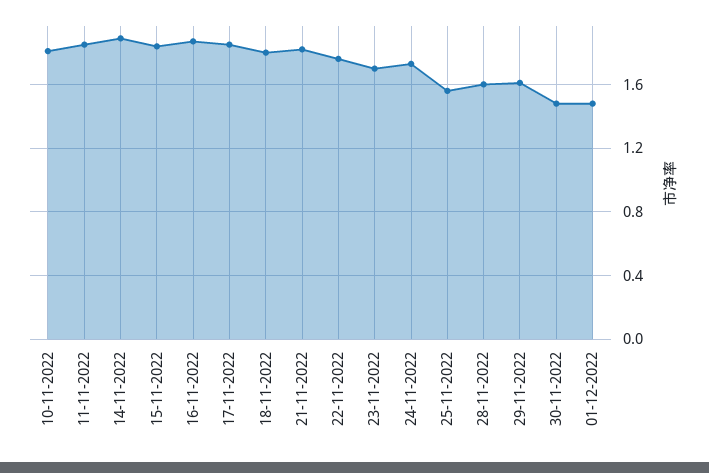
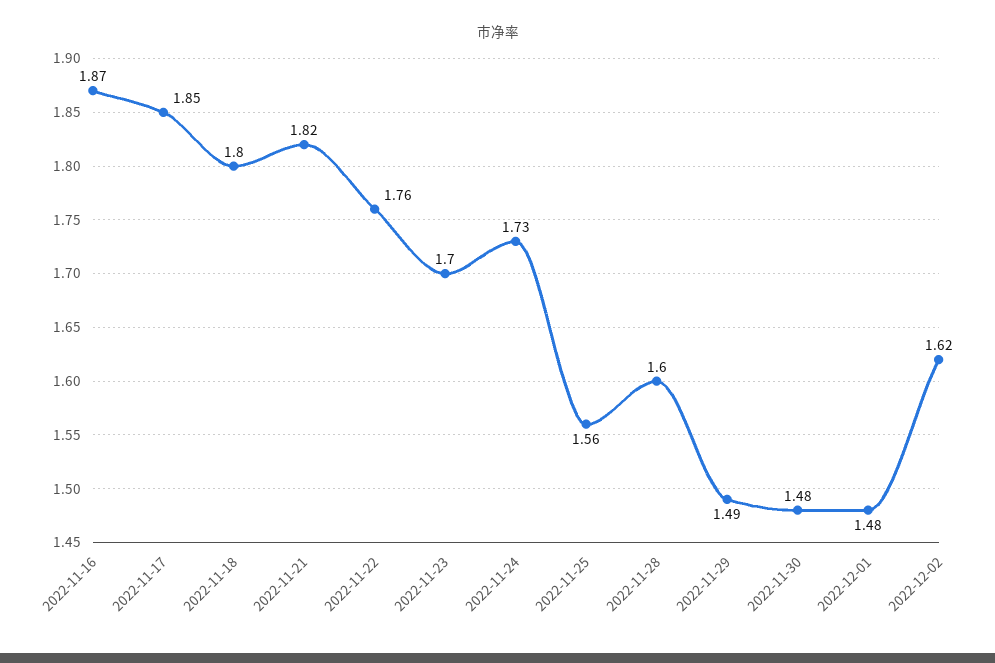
10-11-2022: 1.8 -> none
11-11-2022: 1.85 -> none
14-11-2022: 1.9 -> none
15-11-2022: 1.85 -> none
29-11-2022: 1.6 -> 1.49
2022-12-02: none -> 1.62

